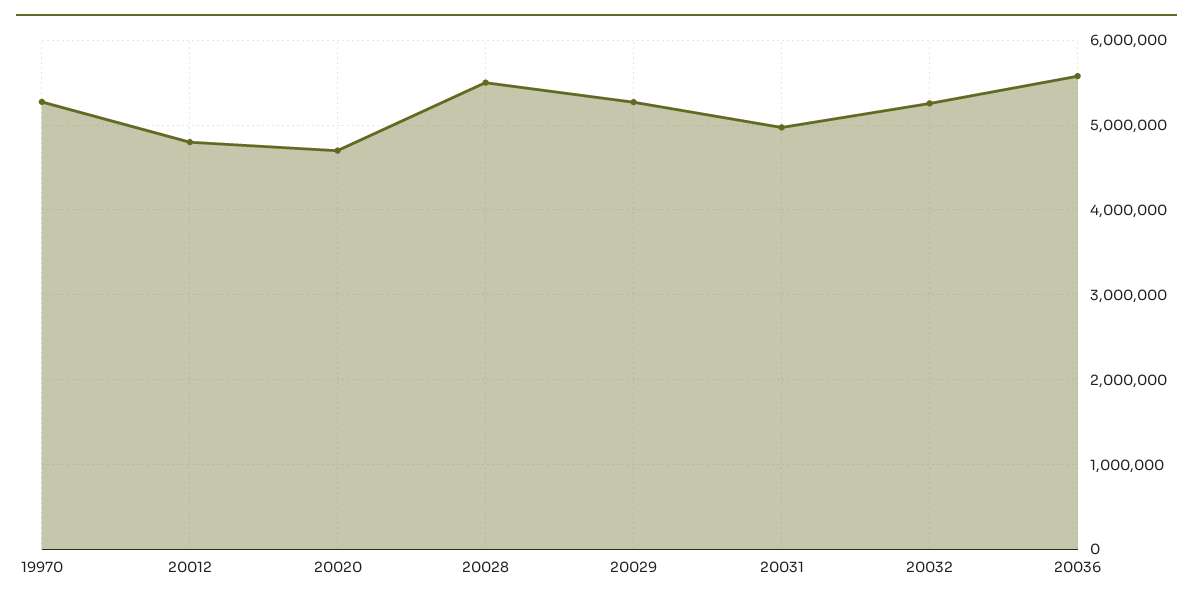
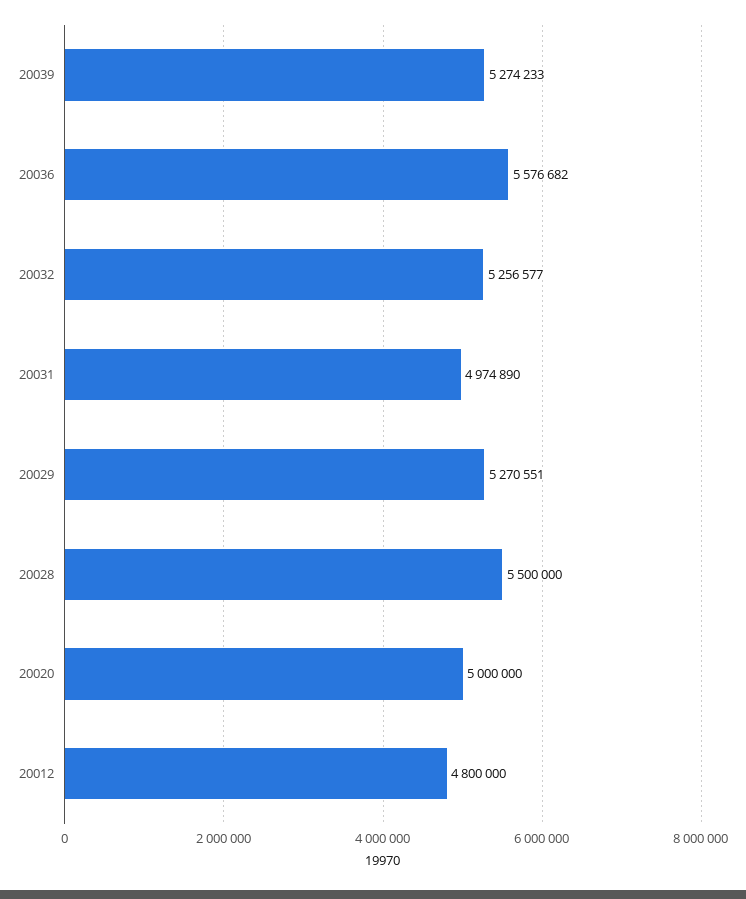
19970: 5300000 -> none
20020: 4700000 -> 5000000
20039: none -> 5274233

